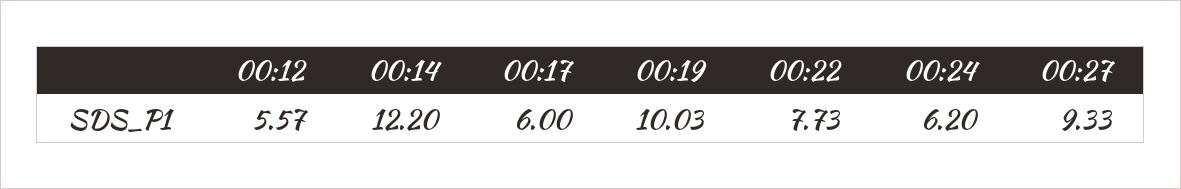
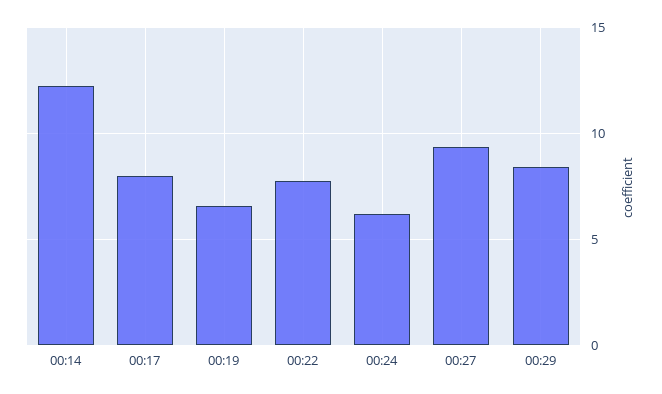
00:12: 5.57 -> none
00:17: 6 -> 8
00:19: 10.03 -> 6.5
00:29: none -> 8.5

